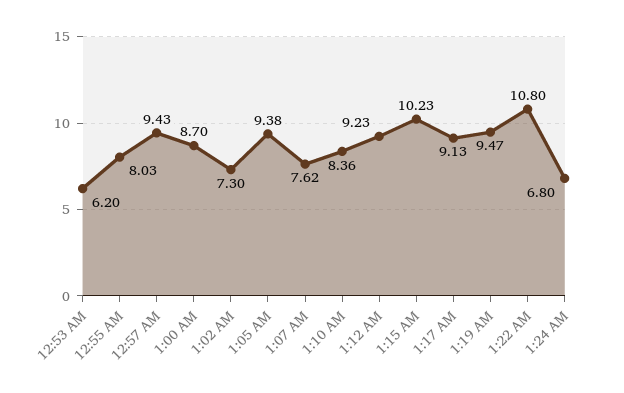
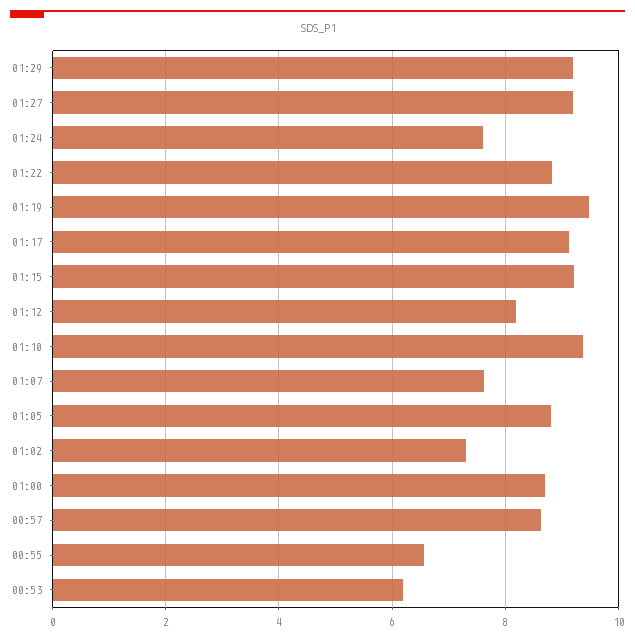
12:55 AM: 8.03 -> 6.6
12:57 AM: 9.43 -> 8.6
1:05 AM: 9.38 -> 8.8
1:10 AM: 8.36 -> 9.4
1:12 AM: 9.23 -> 8.2
1:15 AM: 10.23 -> 9.2
1:22 AM: 10.8 -> 8.8
1:24 AM: 6.8 -> 7.6
01:29: none -> 9.2
01:27: none -> 9.2

